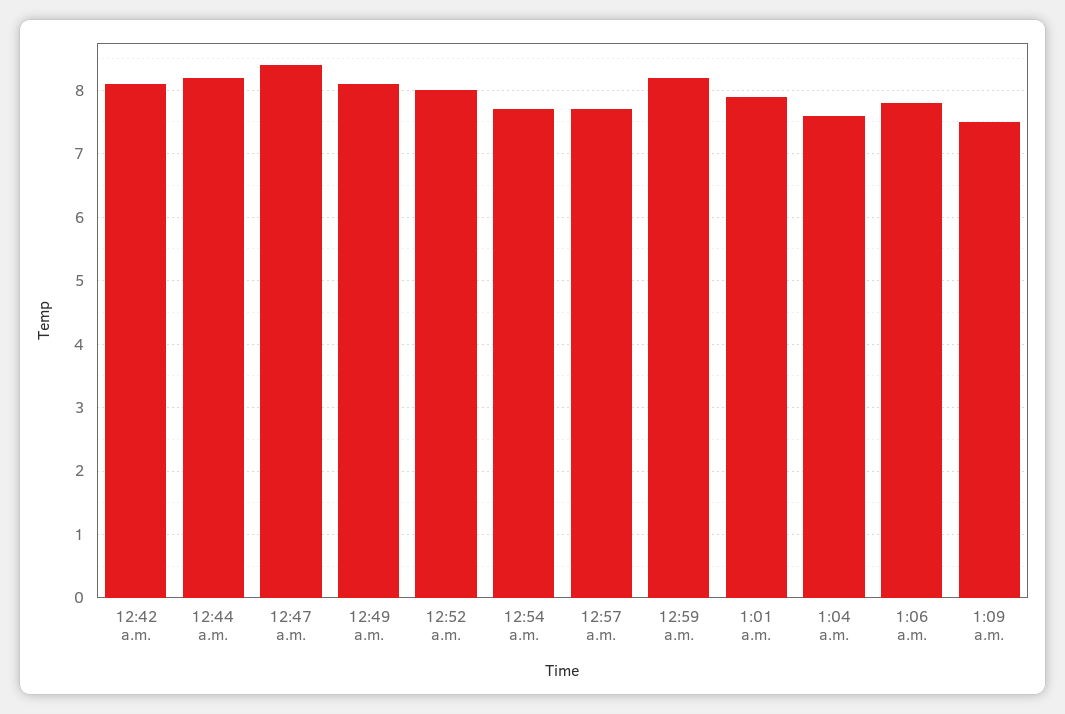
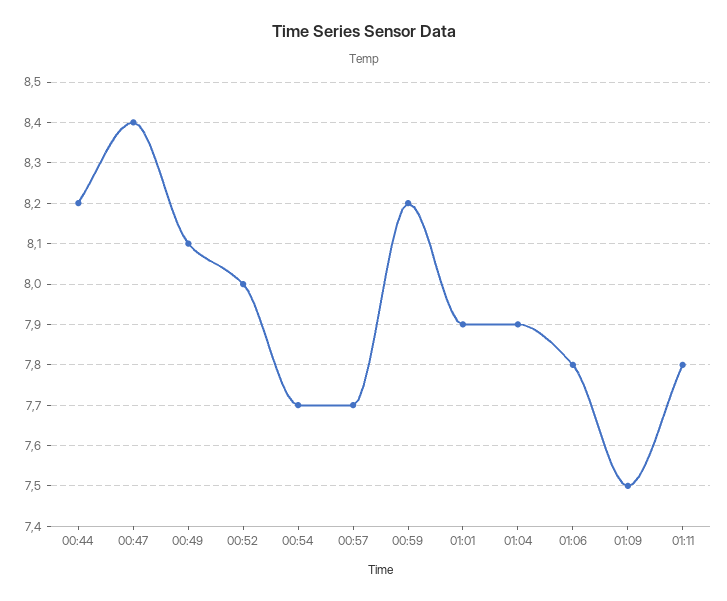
12:42 a.m.: 8.1 -> none
1:04 a.m.: 7.6 -> 7.9
01:11: none -> 7.8

